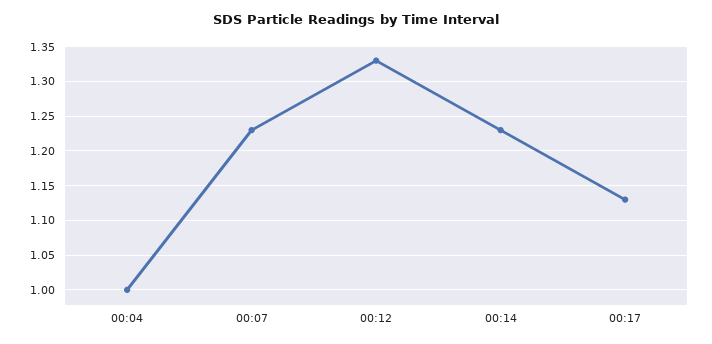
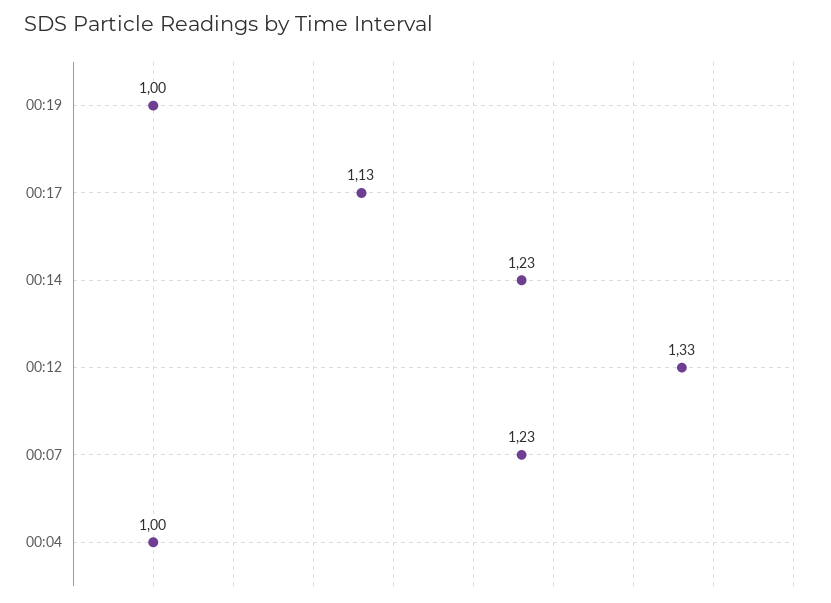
00:19: none -> 1

